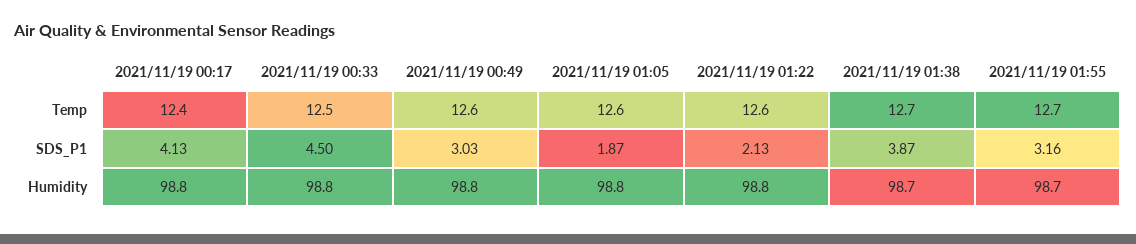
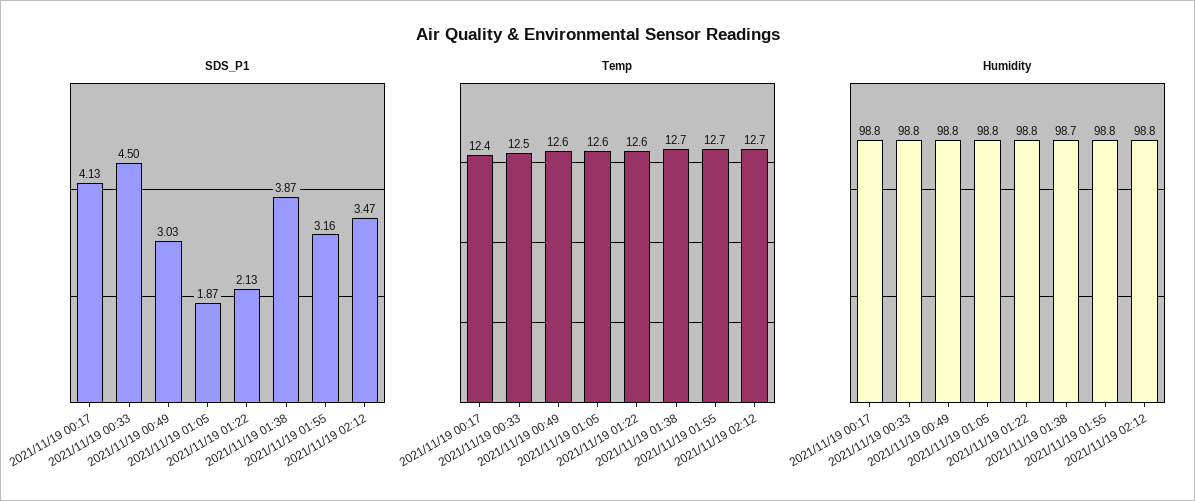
Humidity, 2021/11/19 01:55: 98.7 -> 98.8
SDS_P1, 2021/11/19 02:12: none -> 3.47
Temp, 2021/11/19 02:12: none -> 12.7
Humidity, 2021/11/19 02:12: none -> 98.8

